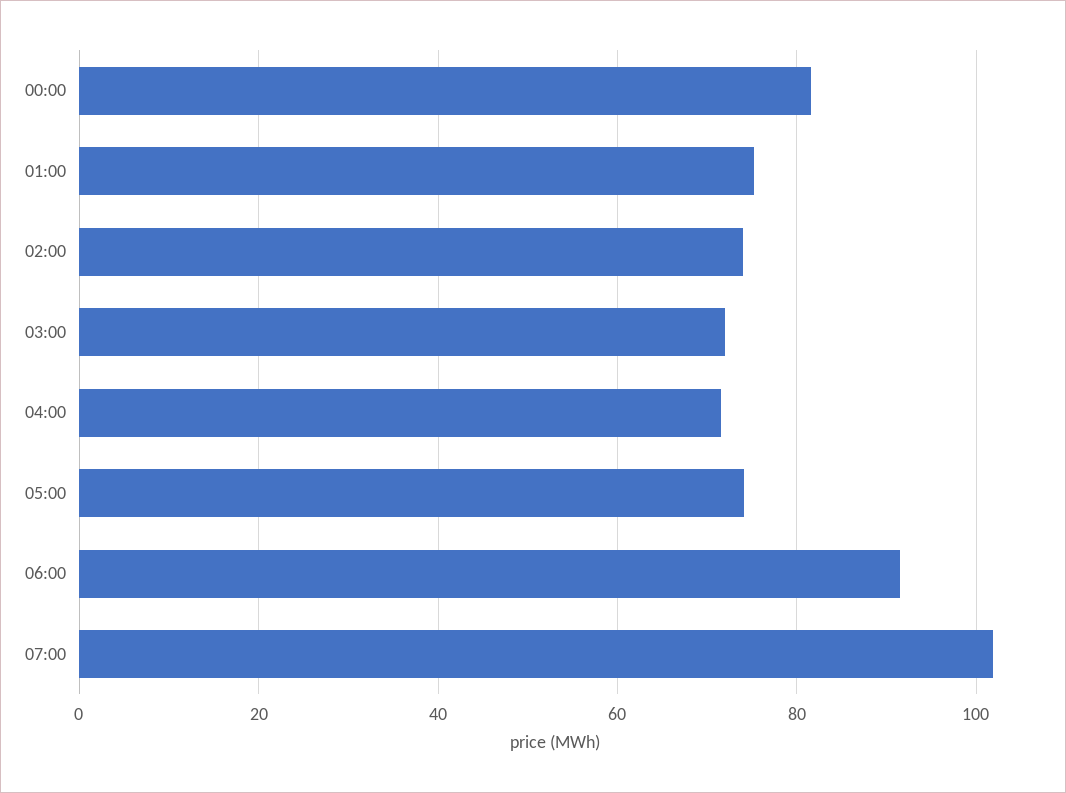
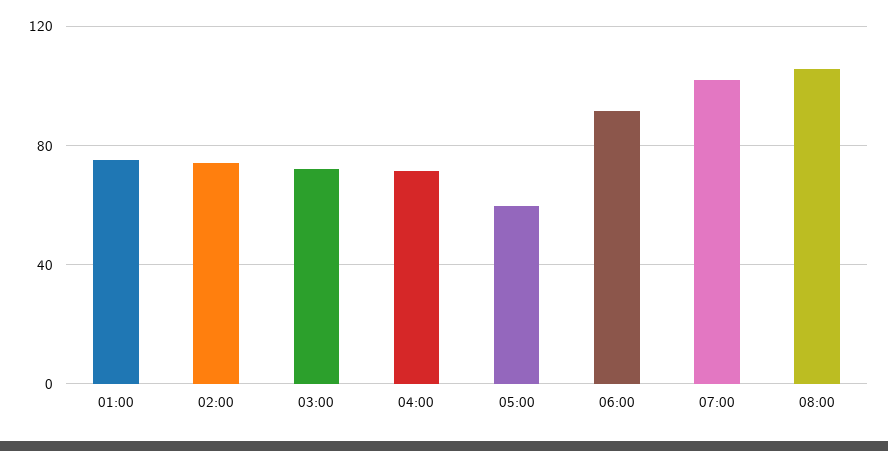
00:00: 82 -> none
05:00: 74 -> 60
08:00: none -> 105

